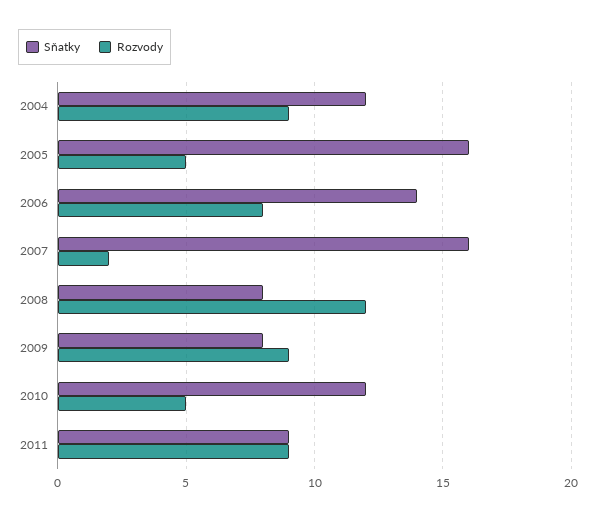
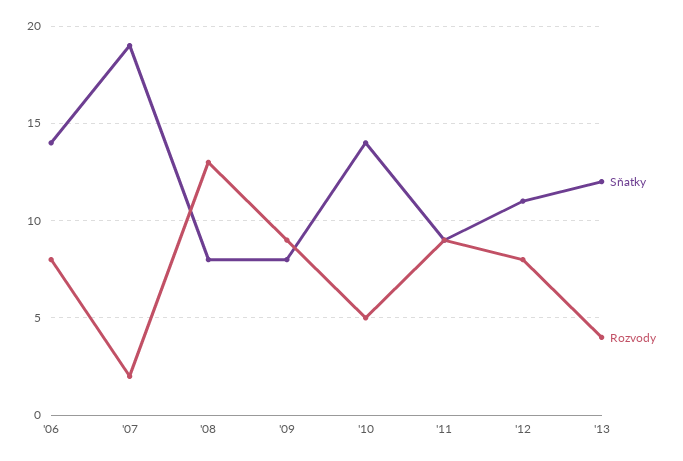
Sňatky, 2004: 12 -> none
Rozvody, 2004: 9 -> none
Sňatky, 2005: 16 -> none
Rozvody, 2005: 5 -> none
Sňatky, 2007: 16 -> 19
Rozvody, 2008: 12 -> 13
Sňatky, 2010: 12 -> 14
Sňatky, '12: none -> 11
Rozvody, '12: none -> 8
Sňatky, '13: none -> 12
Rozvody, '13: none -> 4

